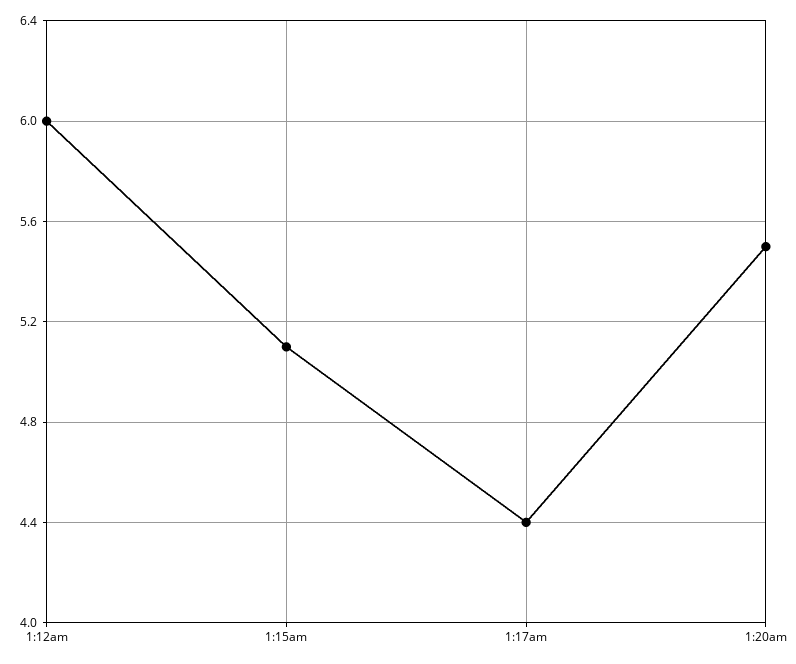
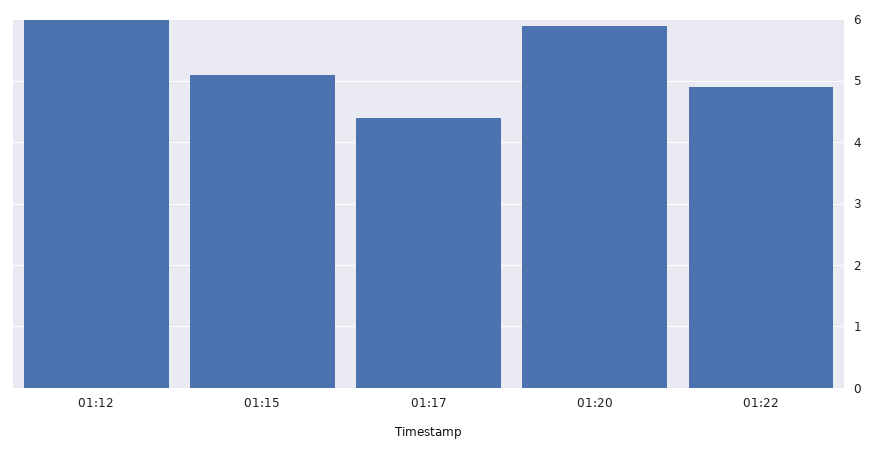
1:20am: 5.5 -> 5.9
01:22: none -> 4.9

